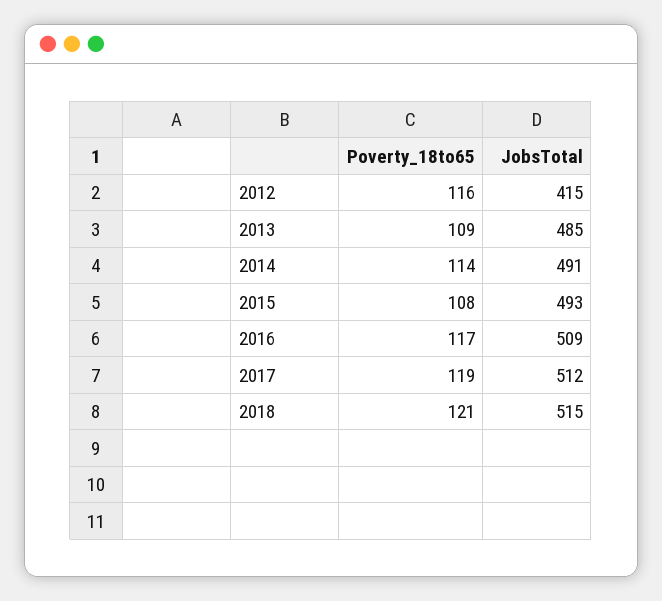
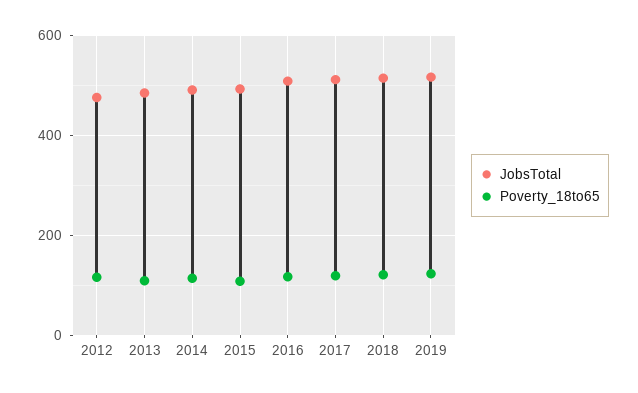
JobsTotal, 2012: 415 -> 480
JobsTotal, 2019: none -> 520
Poverty_18to65, 2019: none -> 120

